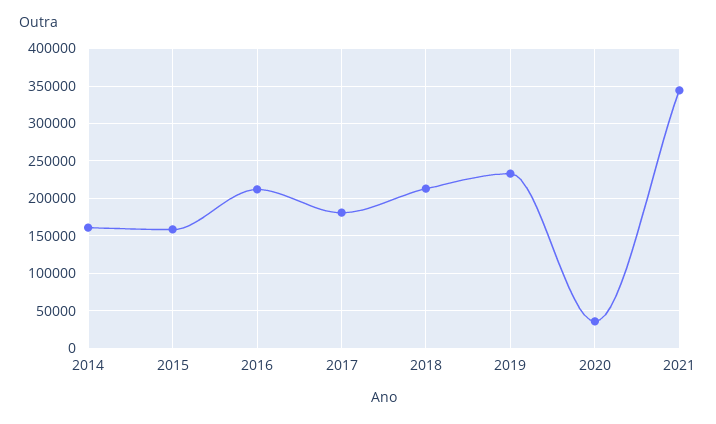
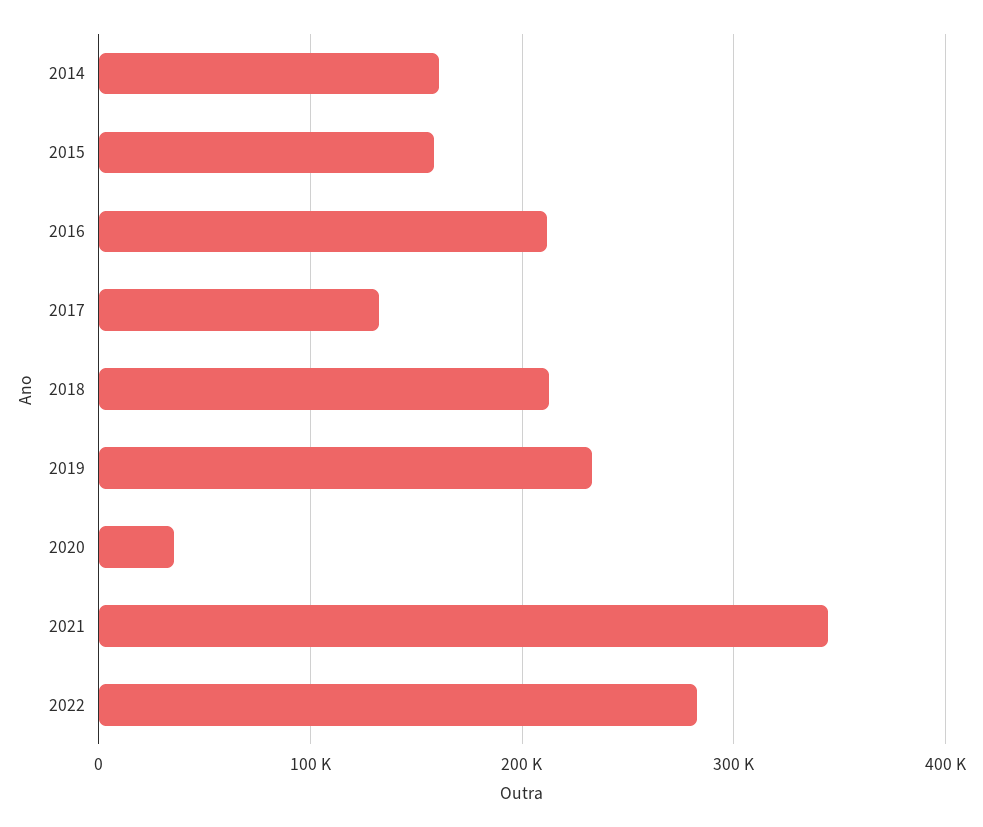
2017: 180000 -> 130000
2022: none -> 280000

